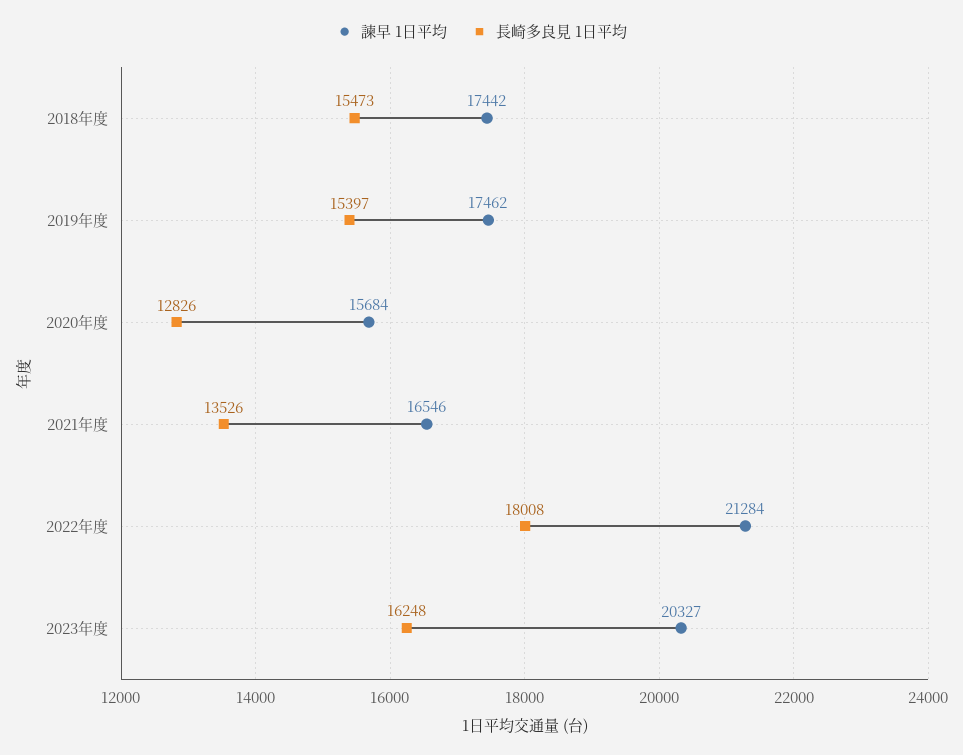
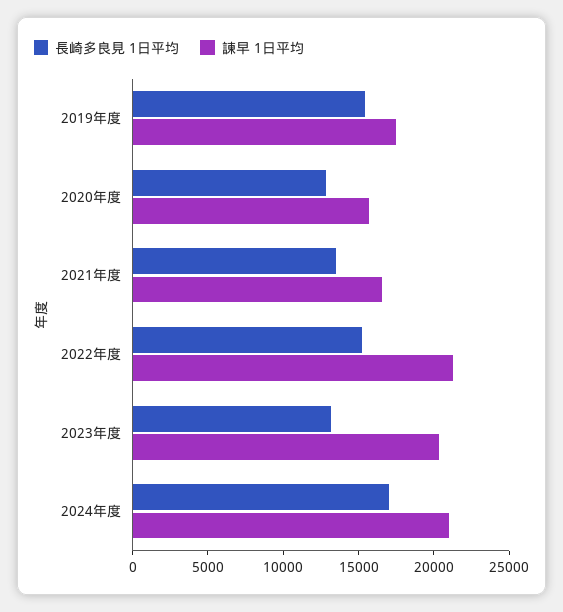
諫早 1日平均, 2018年度: 17442 -> none
長崎多良見 1日平均, 2018年度: 15473 -> none
長崎多良見 1日平均, 2022年度: 18008 -> 15000
長崎多良見 1日平均, 2023年度: 16248 -> 13000
長崎多良見 1日平均, 2024年度: none -> 17000
諫早 1日平均, 2024年度: none -> 21000

